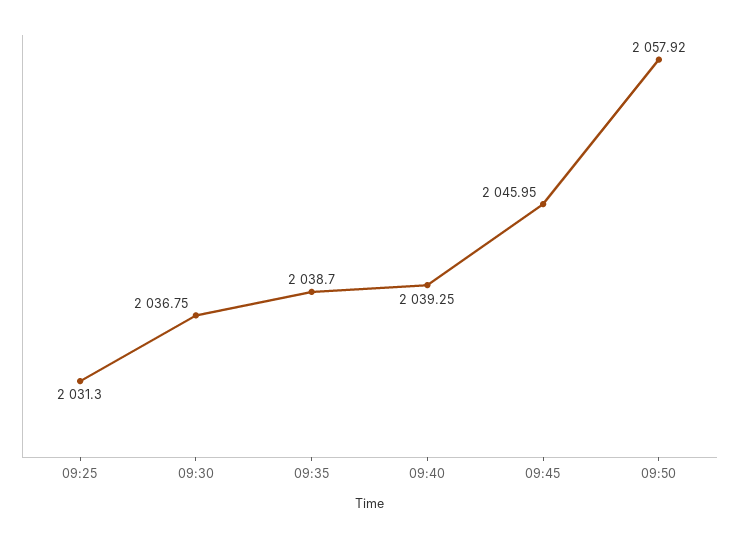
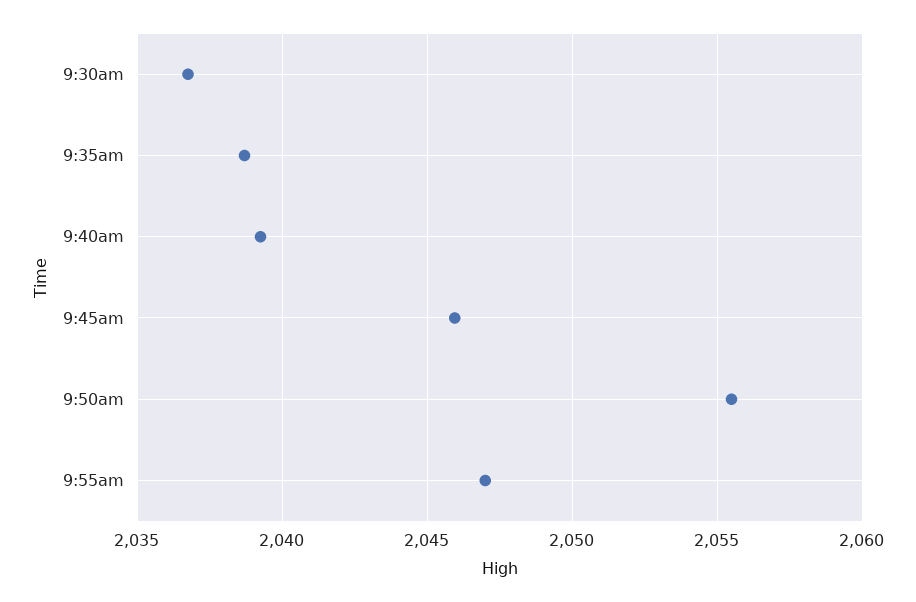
09:25: 2031.3 -> none
09:50: 2057.92 -> 2055.5
9:55am: none -> 2047

